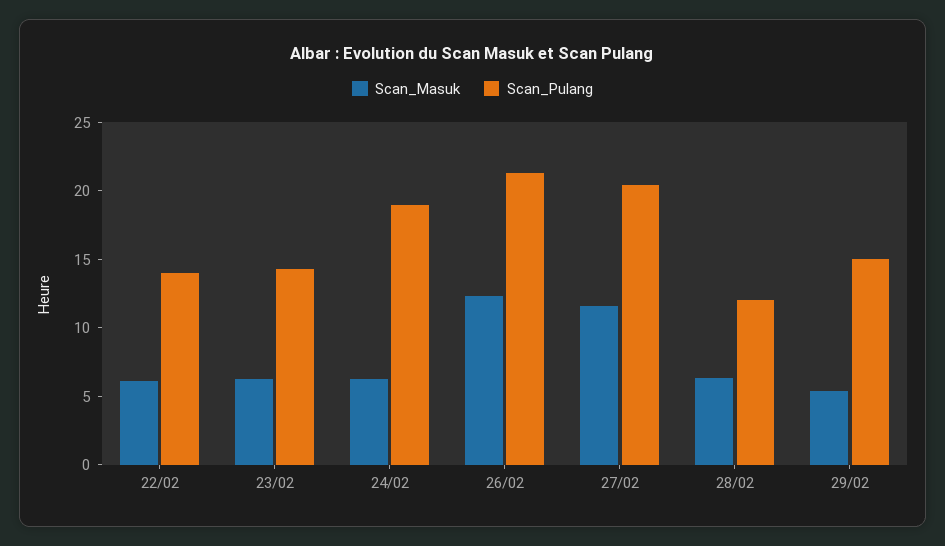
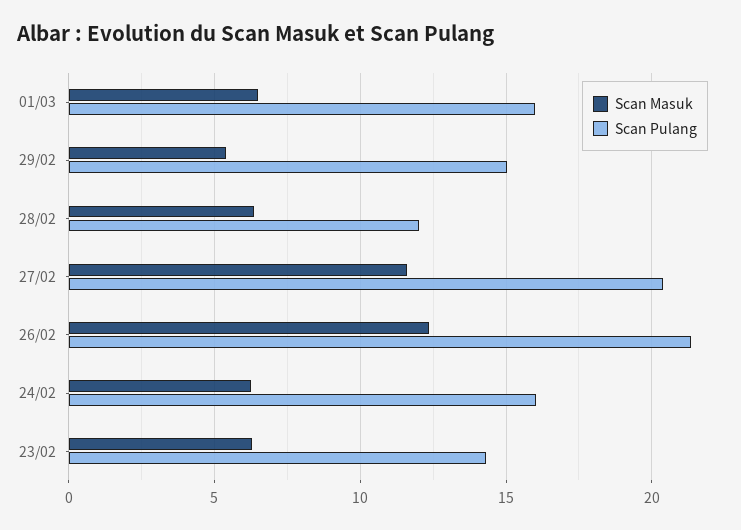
Scan_Masuk, 22/02: 6 -> none
Scan_Pulang, 22/02: 14 -> none
Scan_Pulang, 24/02: 19 -> 16
Scan_Masuk, 01/03: none -> 6.5
Scan_Pulang, 01/03: none -> 16

